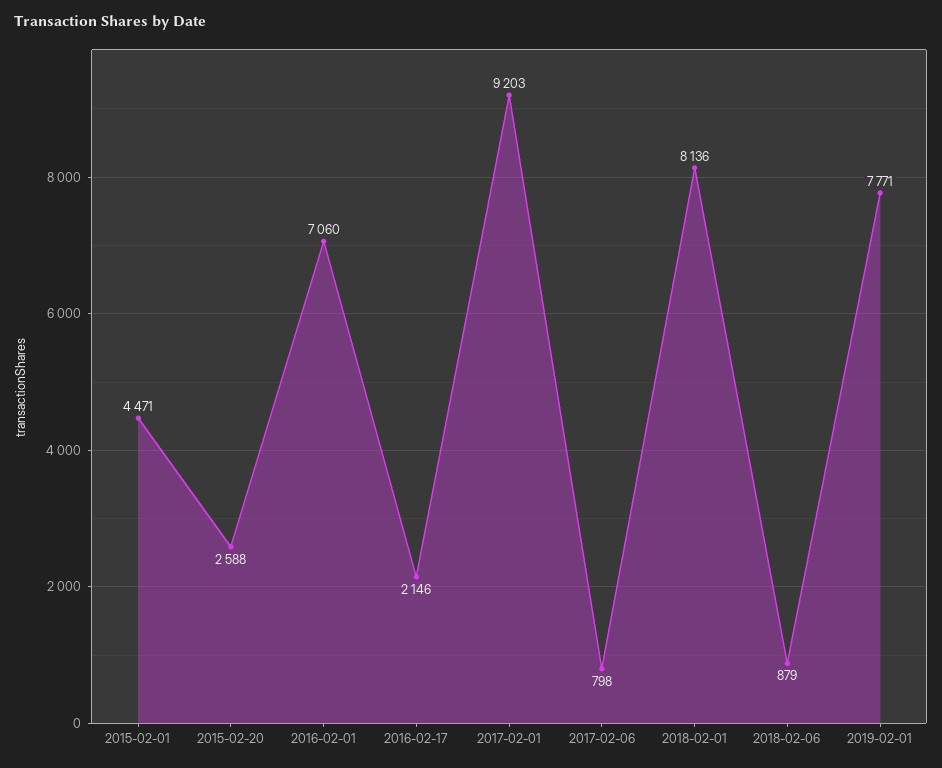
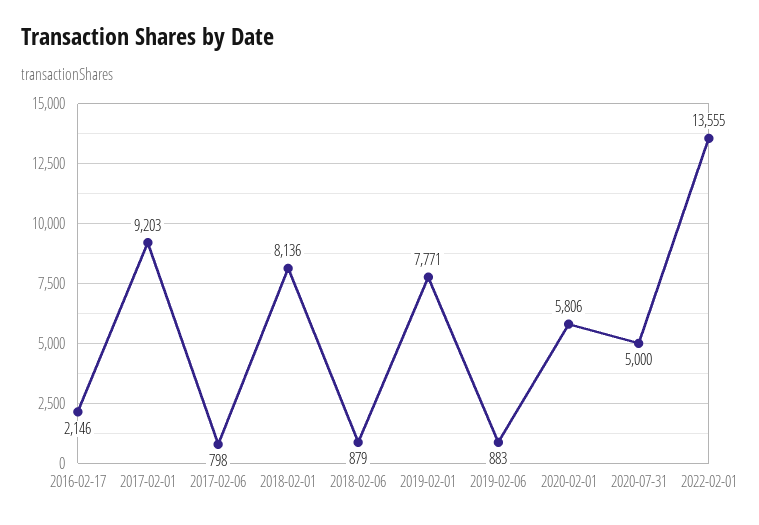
2015-02-01: 4471 -> none
2015-02-20: 2588 -> none
2016-02-01: 7060 -> none
2019-02-06: none -> 883
2020-02-01: none -> 5806
2020-07-31: none -> 5000
2022-02-01: none -> 13555

